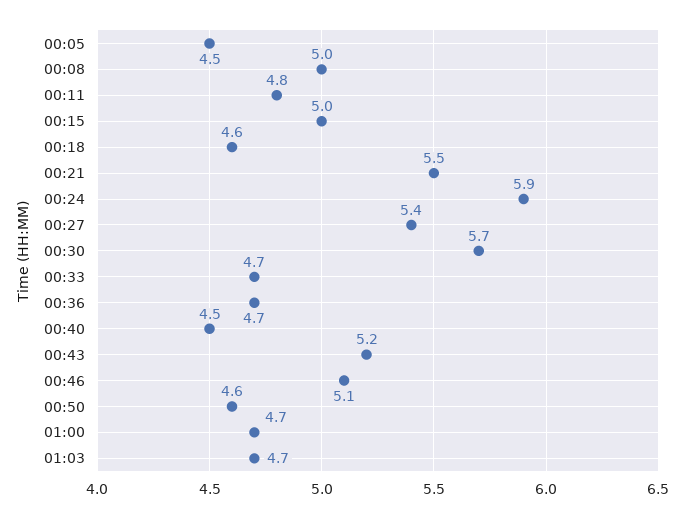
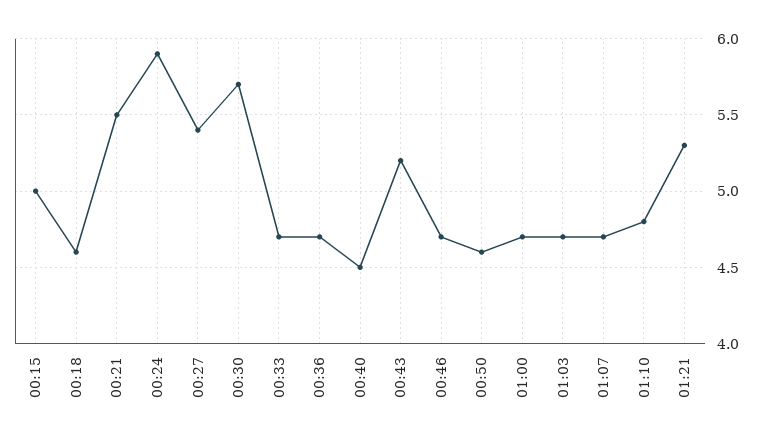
00:05: 4.5 -> none
00:08: 5 -> none
00:11: 4.8 -> none
00:46: 5.1 -> 4.7
01:07: none -> 4.7
01:10: none -> 4.8
01:21: none -> 5.3

